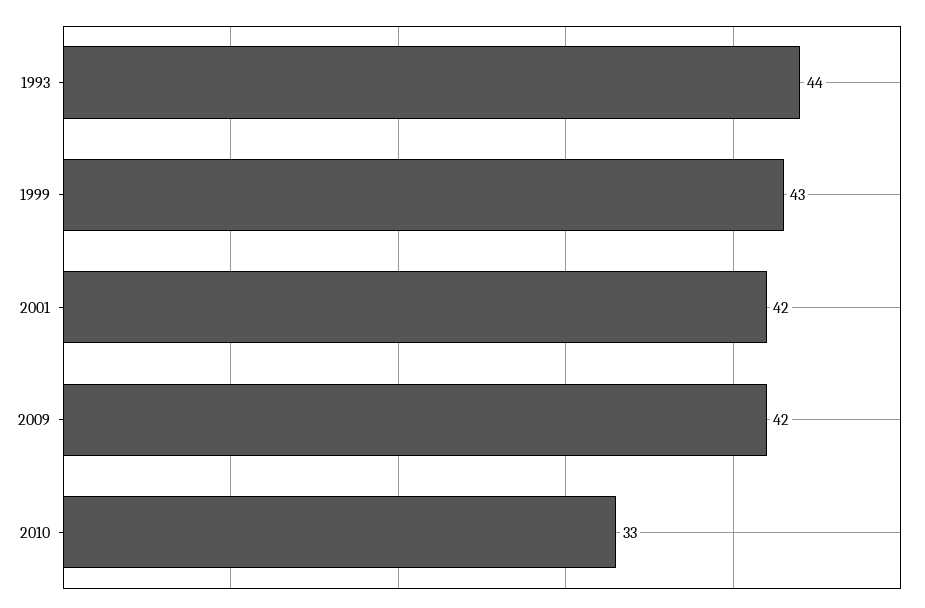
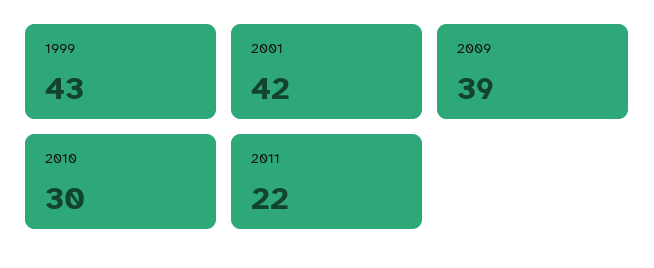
1993: 44 -> none
2009: 42 -> 39
2010: 33 -> 30
2011: none -> 22

